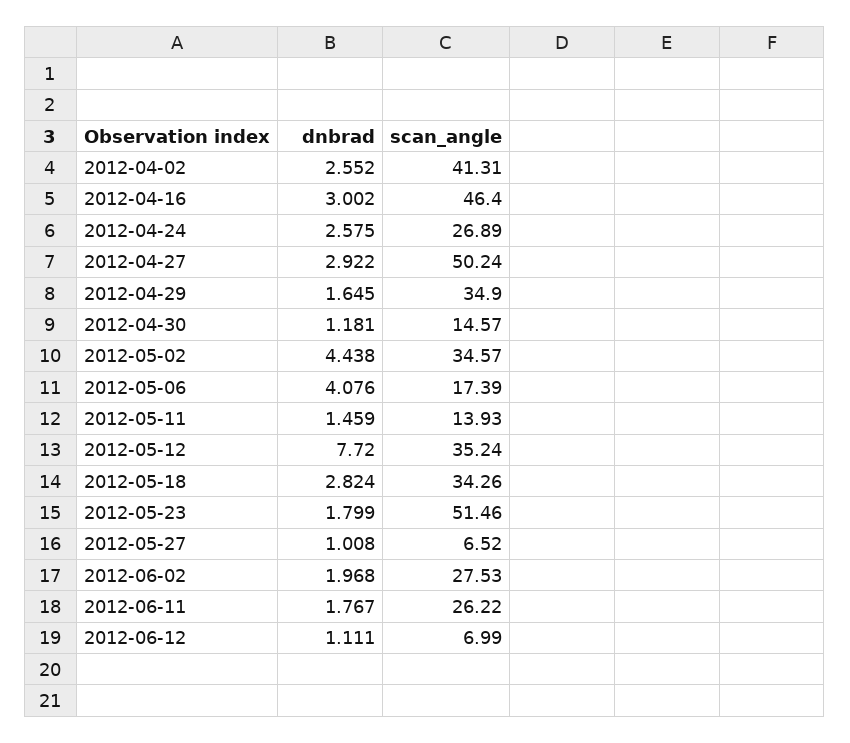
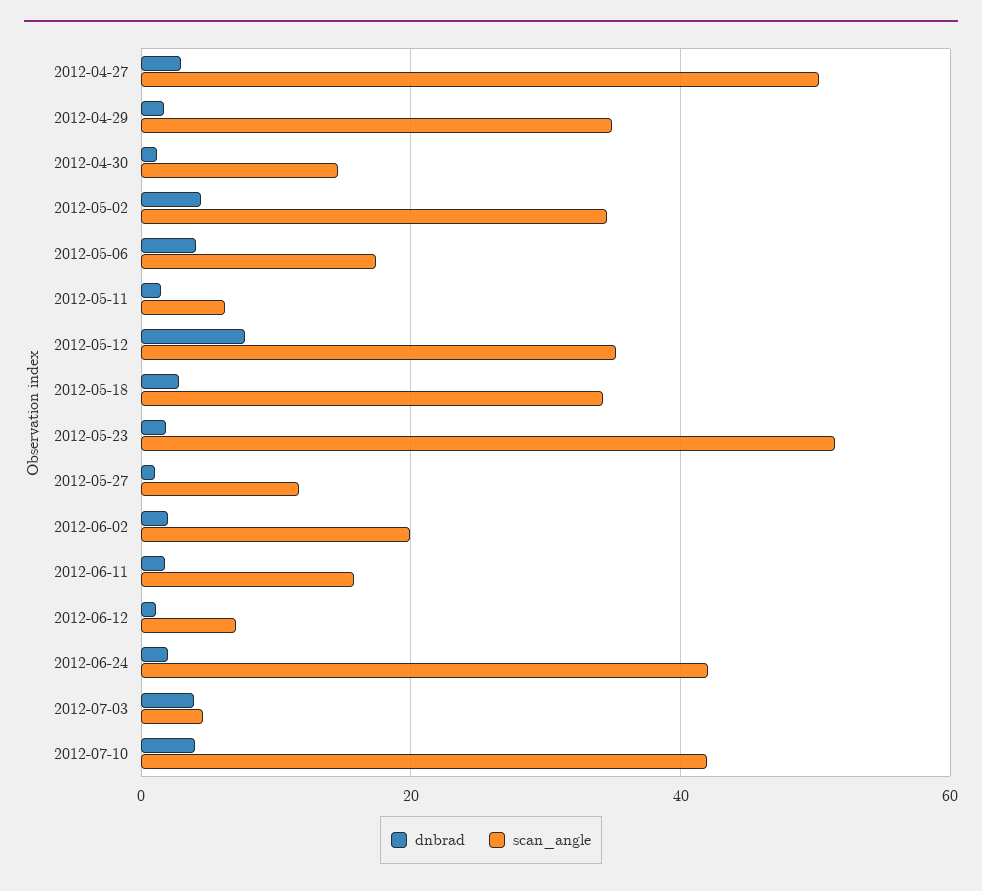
dnbrad, 2012-04-02: 2.552 -> none
scan_angle, 2012-04-02: 41.31 -> none
dnbrad, 2012-04-16: 3.002 -> none
scan_angle, 2012-04-16: 46.4 -> none
dnbrad, 2012-04-24: 2.575 -> none
scan_angle, 2012-04-24: 26.89 -> none
scan_angle, 2012-05-11: 13.93 -> 6
scan_angle, 2012-05-27: 6.52 -> 12
scan_angle, 2012-06-02: 27.53 -> 20
scan_angle, 2012-06-11: 26.22 -> 16
dnbrad, 2012-06-24: none -> 2
scan_angle, 2012-06-24: none -> 42
dnbrad, 2012-07-03: none -> 4
scan_angle, 2012-07-03: none -> 4
dnbrad, 2012-07-10: none -> 4
scan_angle, 2012-07-10: none -> 42

